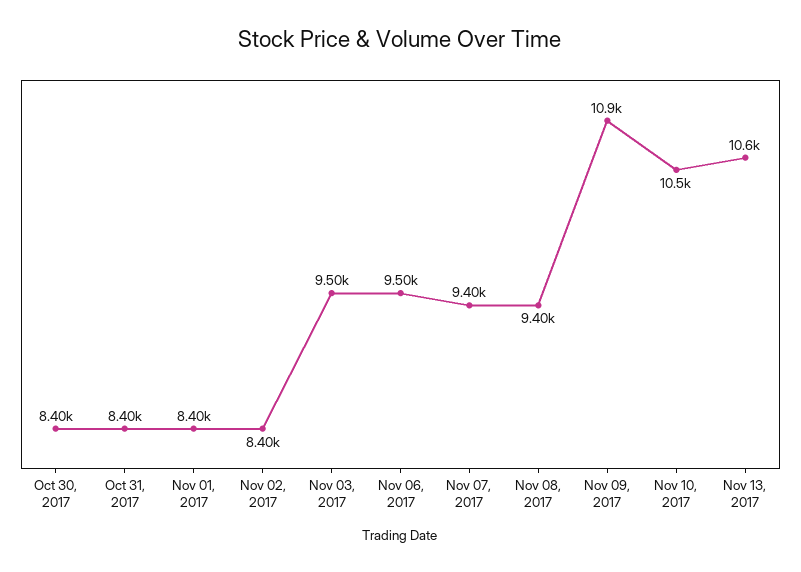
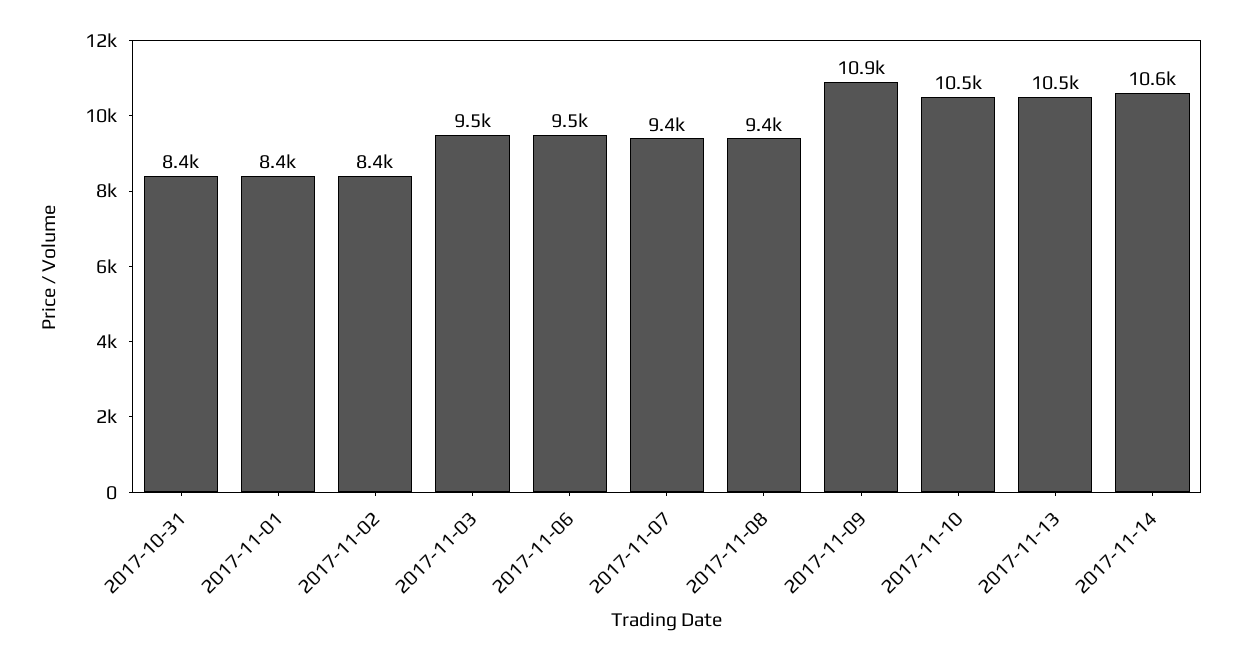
Oct 30, 2017: 8400 -> none
Nov 13, 2017: 10600 -> 10500
2017-11-14: none -> 10600

